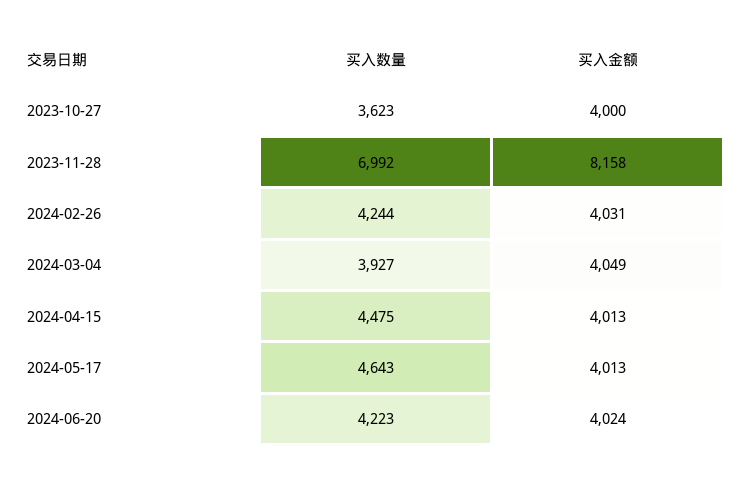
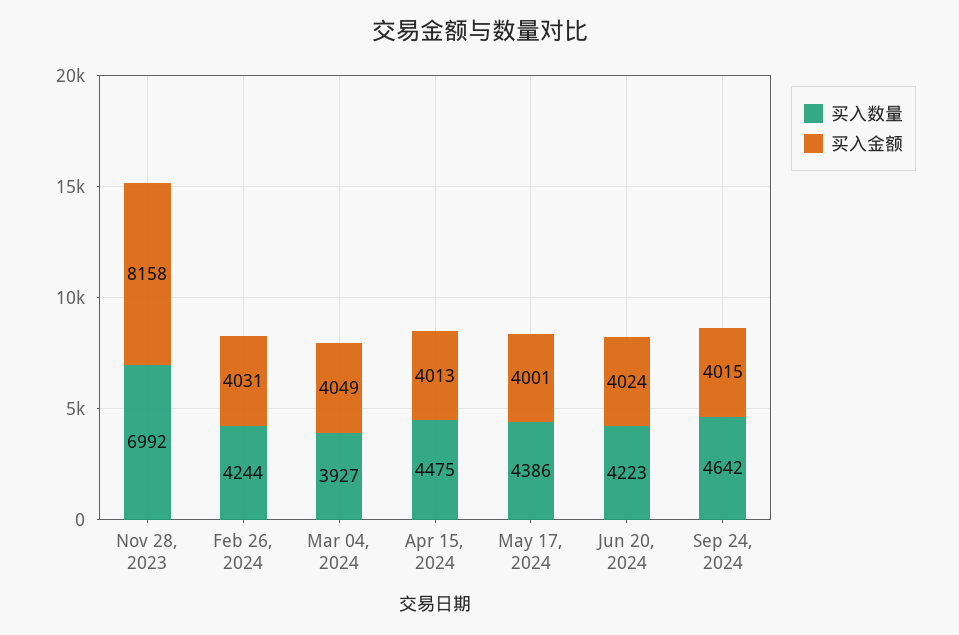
买入数量, 2023-10-27: 3623 -> none
买入金额, 2023-10-27: 4000 -> none
买入数量, 2024-05-17: 4643 -> 4386
买入金额, 2024-05-17: 4013 -> 4001
买入数量, Sep 24, 2024: none -> 4642
买入金额, Sep 24, 2024: none -> 4015

